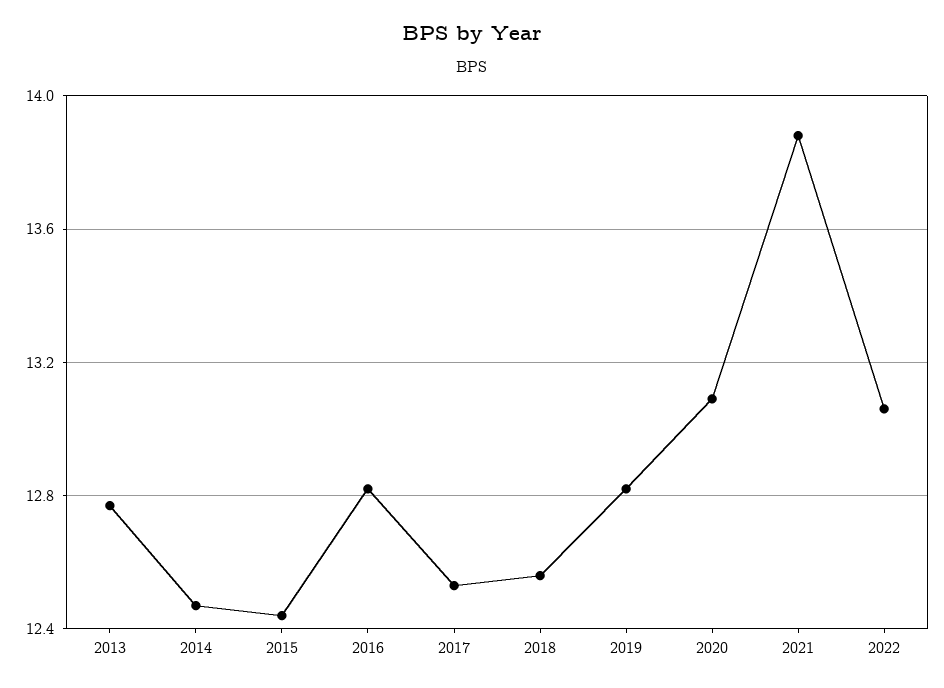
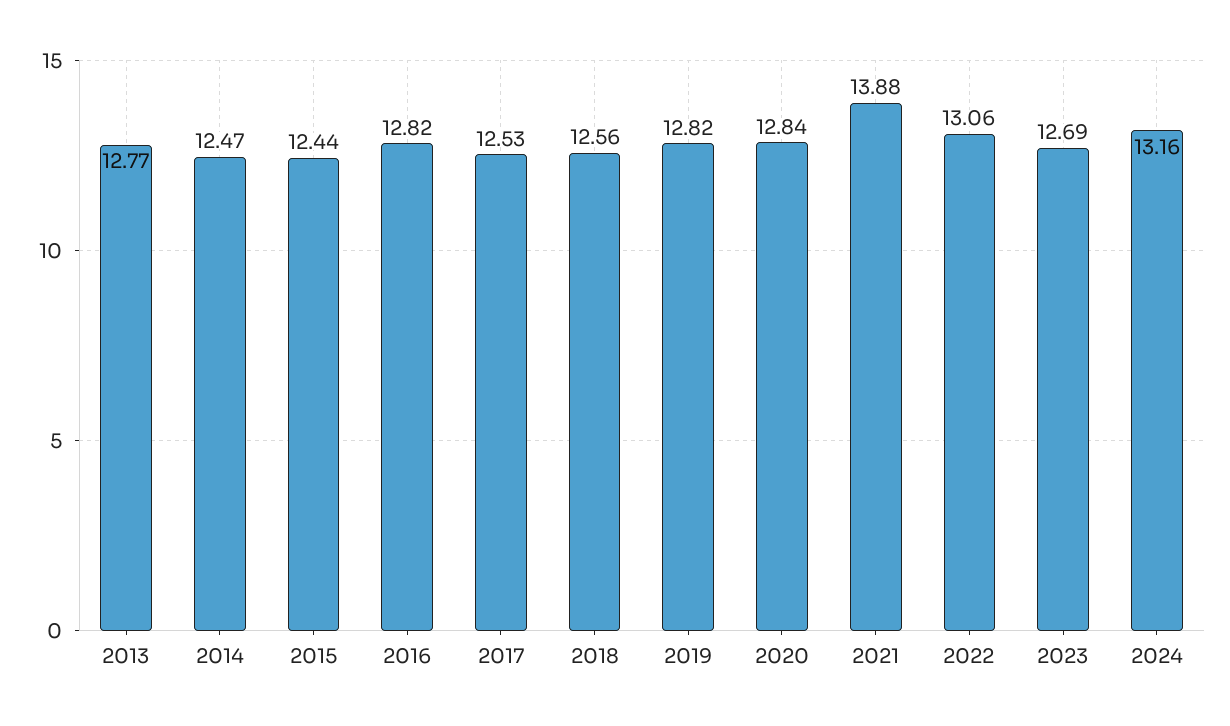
2020: 13.1 -> 12.84
2023: none -> 12.69
2024: none -> 13.16

